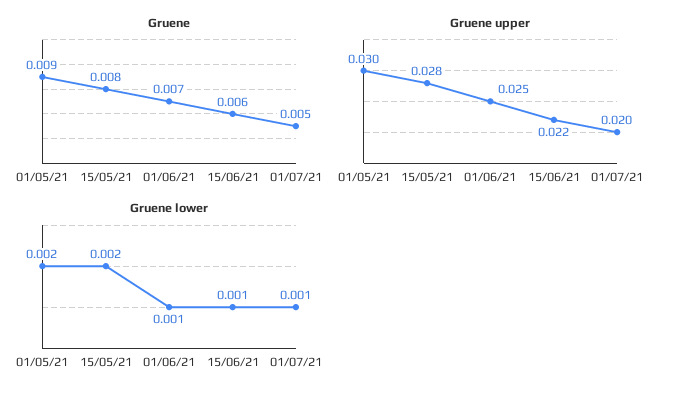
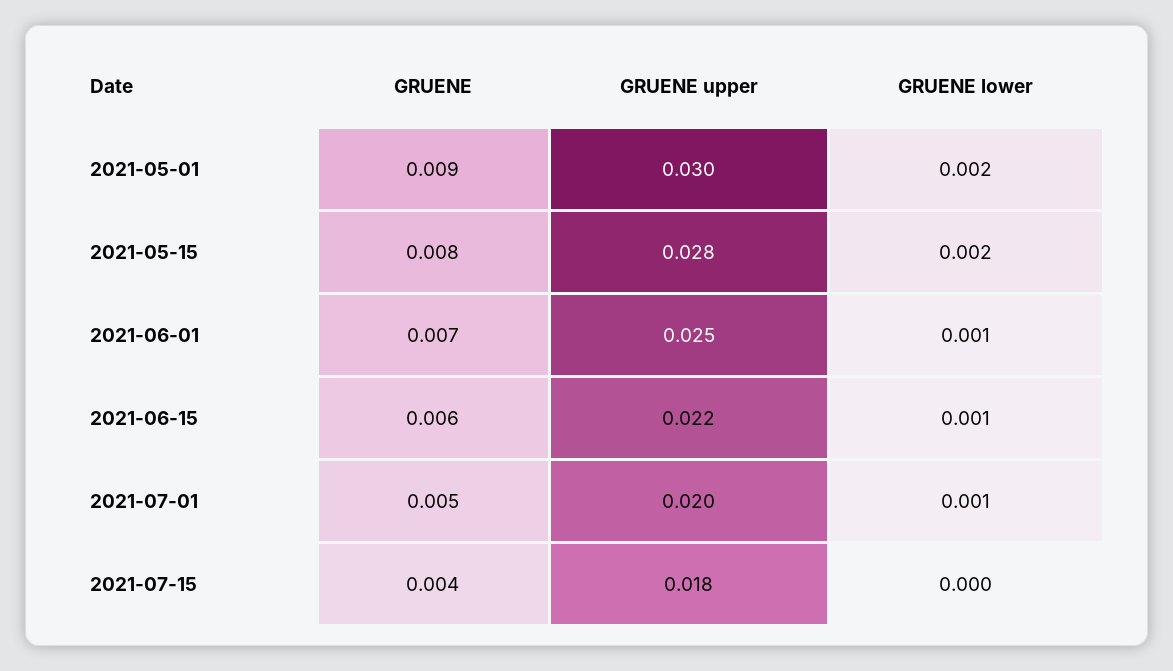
Gruene, 2021-07-15: none -> 0.004
Gruene upper, 2021-07-15: none -> 0.018
Gruene lower, 2021-07-15: none -> 0

